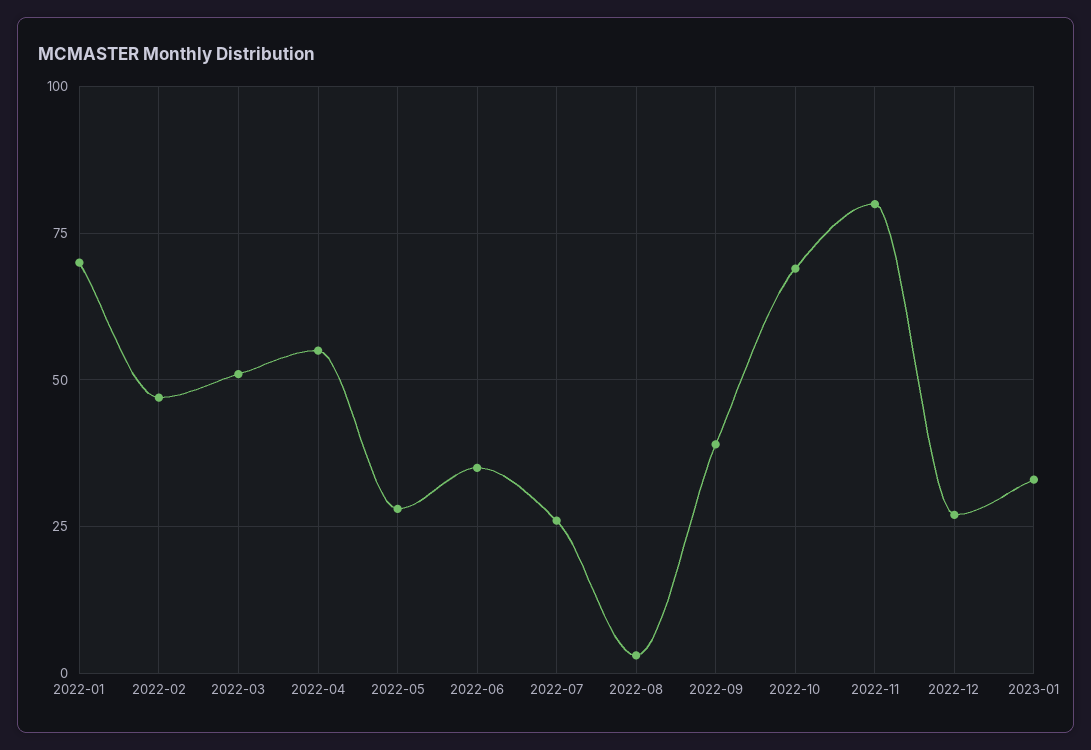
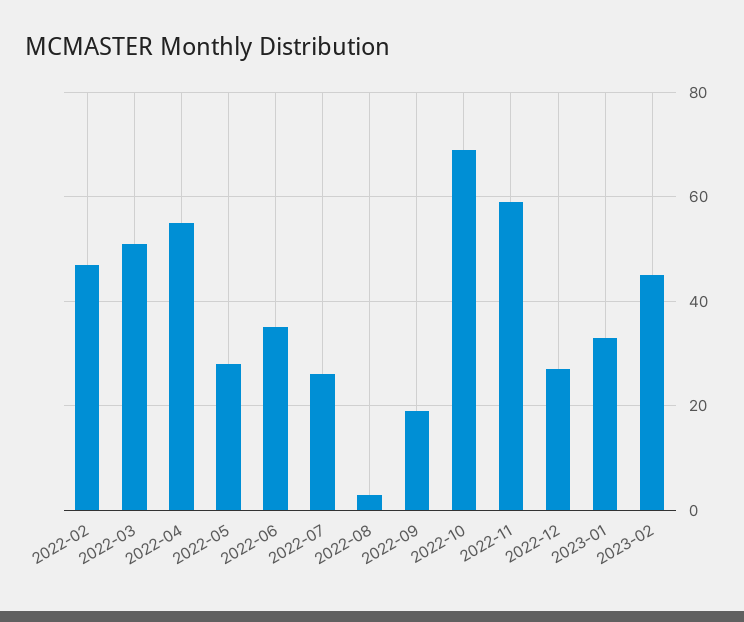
2022-01: 70 -> none
2022-09: 40 -> 20
2022-11: 80 -> 60
2023-02: none -> 45

